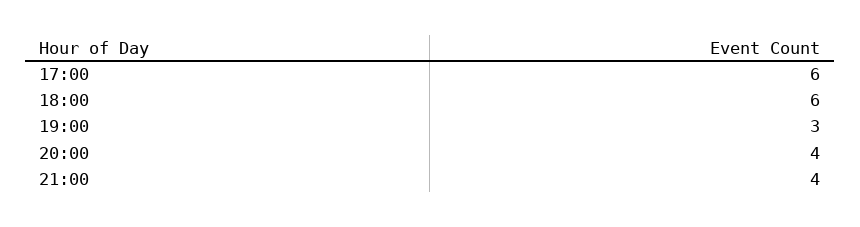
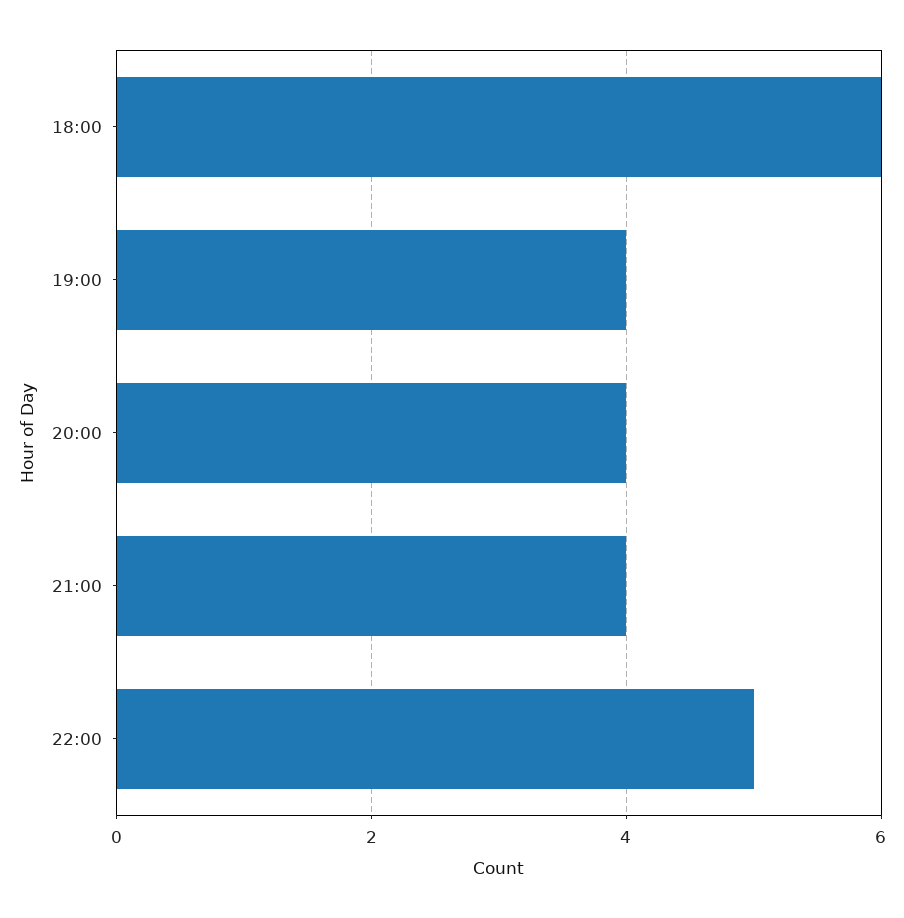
17:00: 6 -> none
19:00: 3 -> 4
22:00: none -> 5

